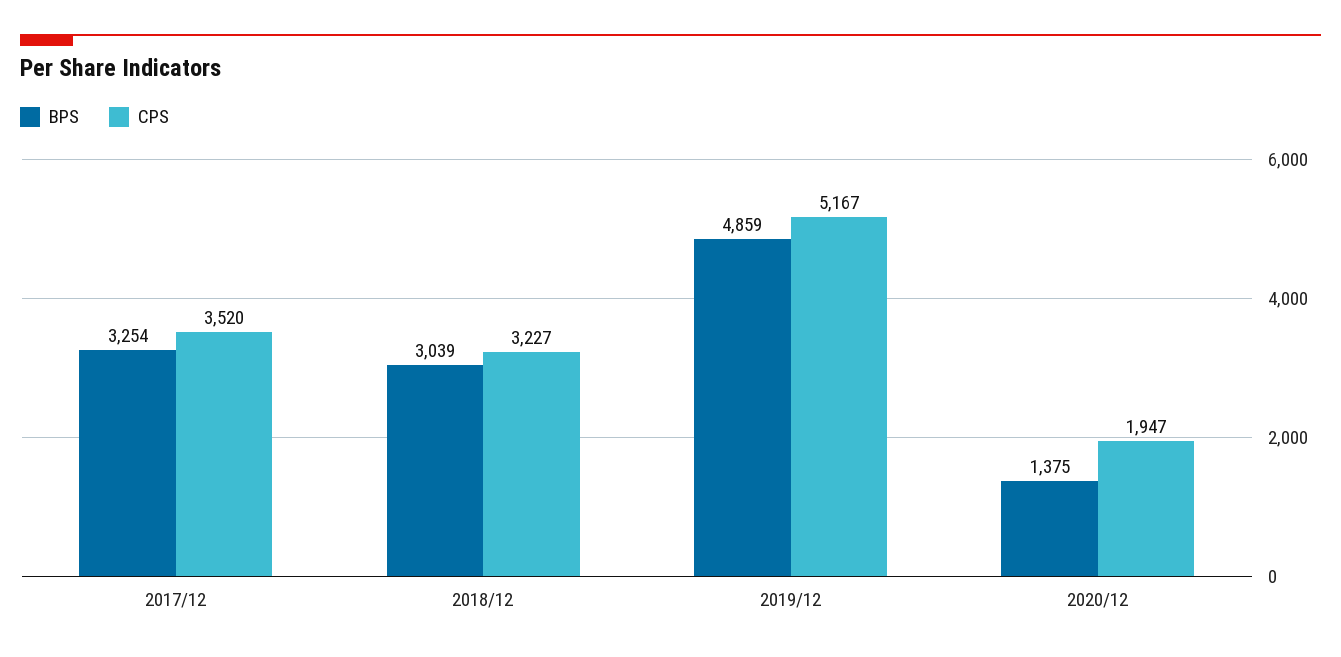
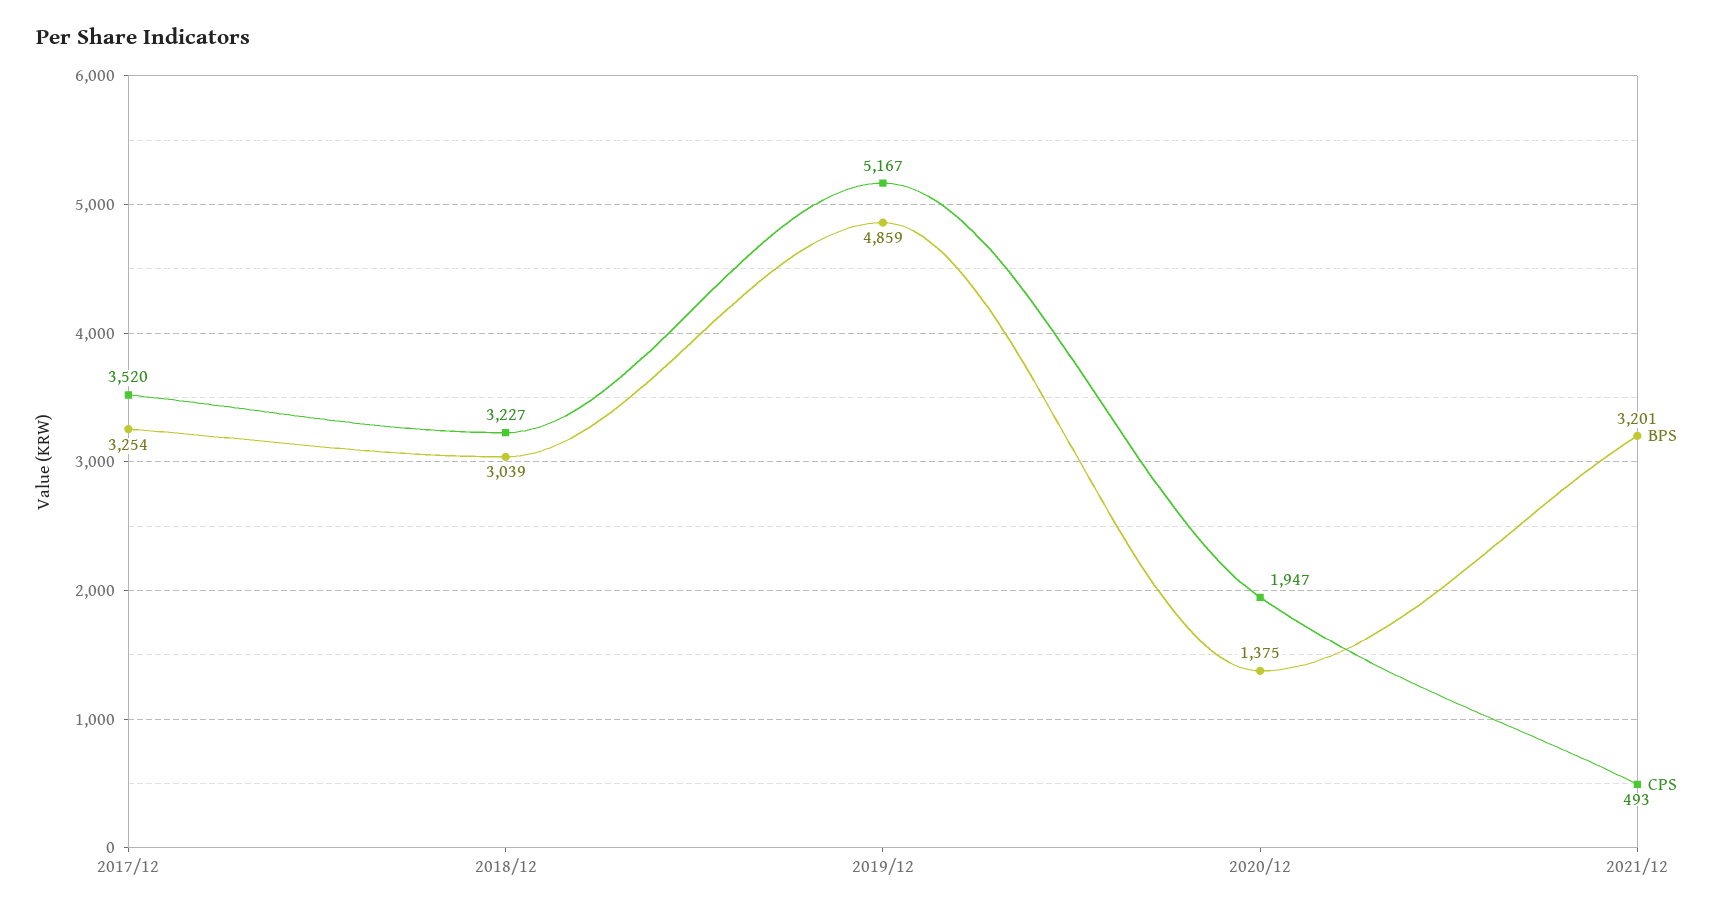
BPS, 2021/12: none -> 3201
CPS, 2021/12: none -> 493

